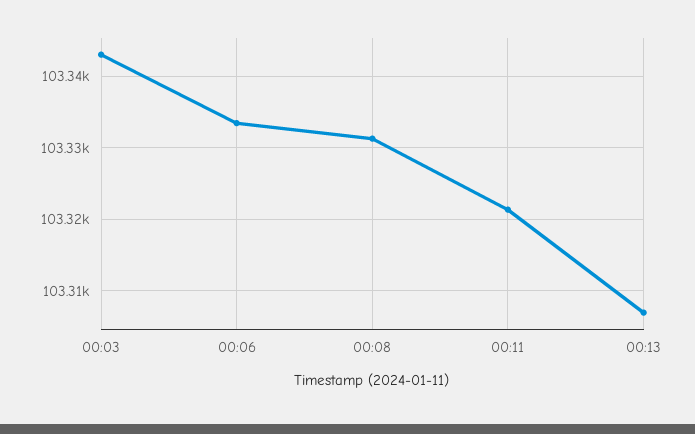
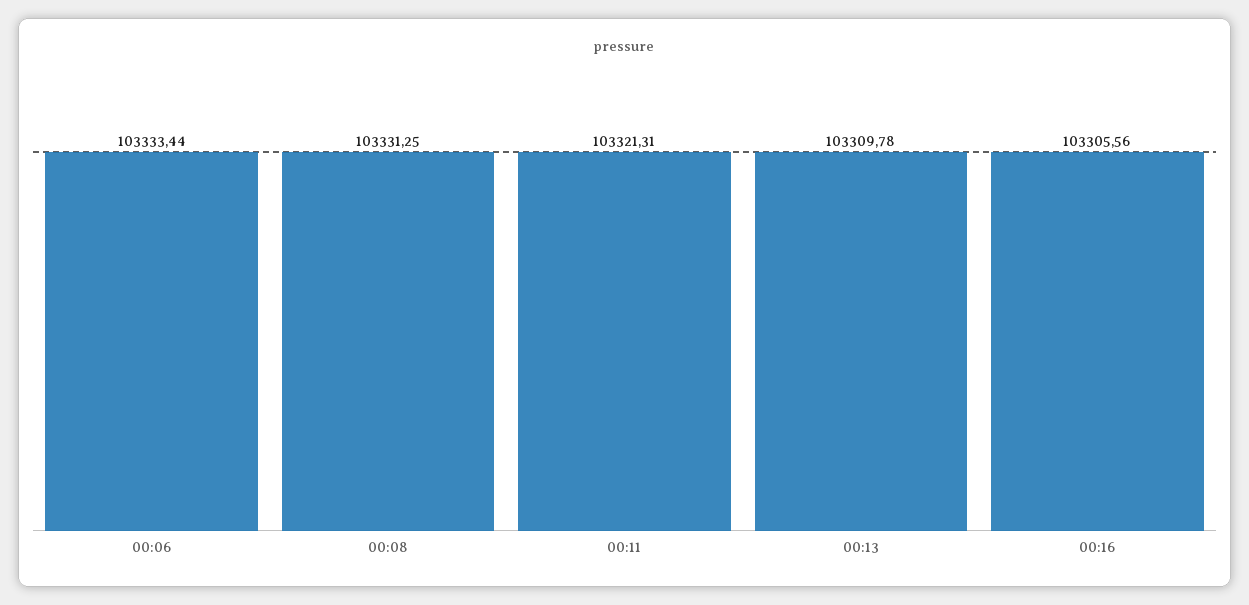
00:03: 103343 -> none
00:13: 103307 -> 103309.78
00:16: none -> 103305.56

